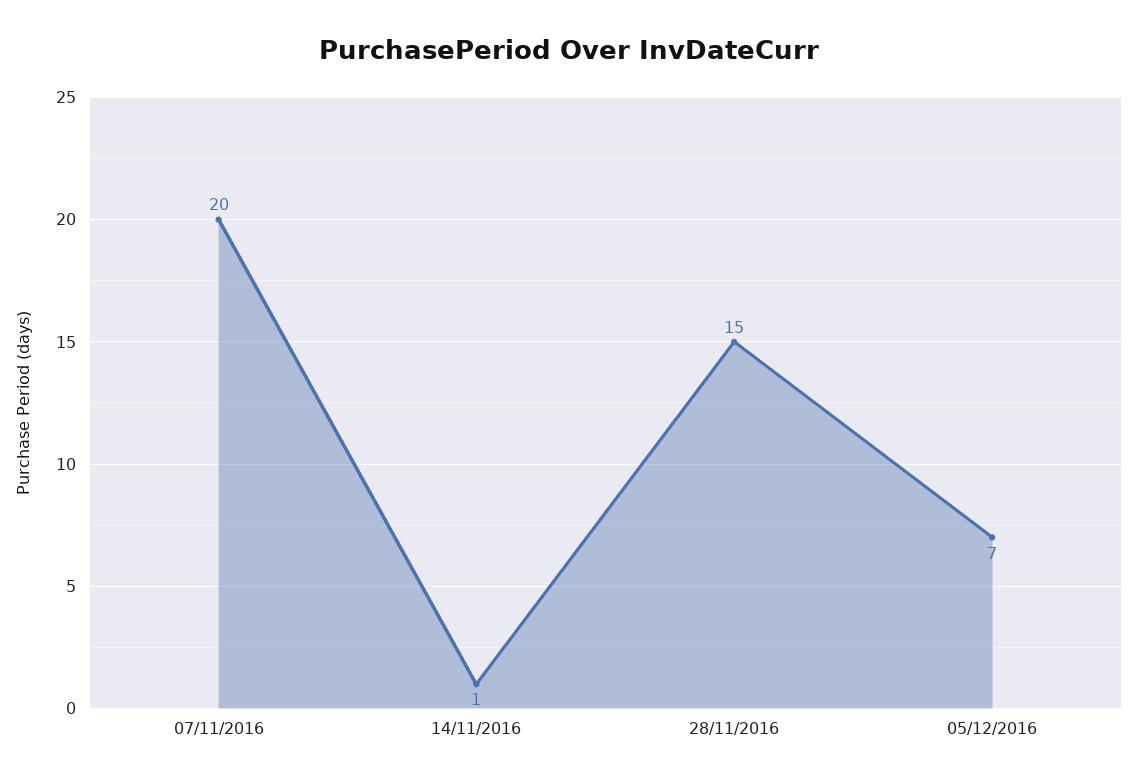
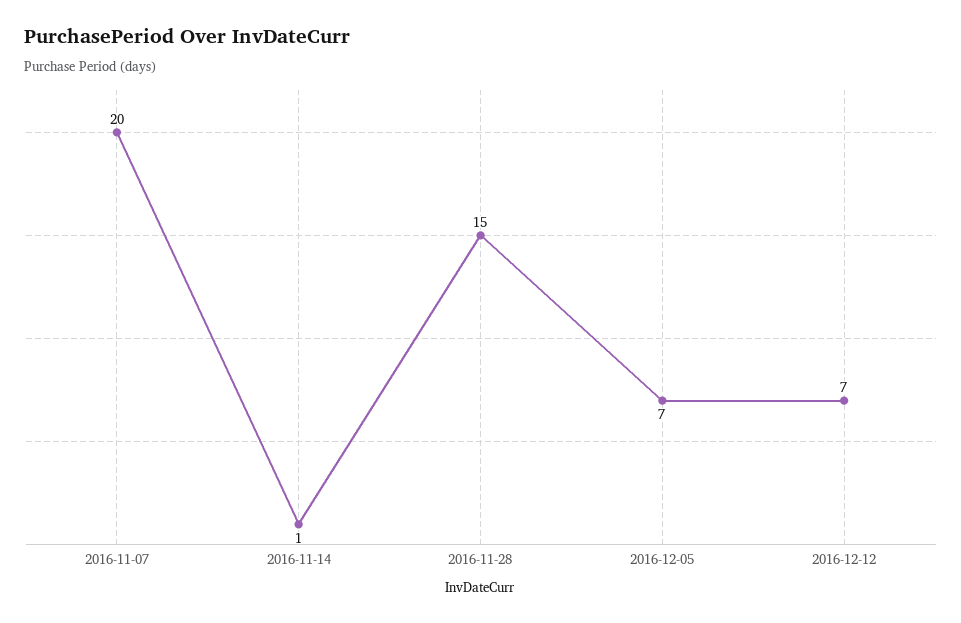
2016-12-12: none -> 7

